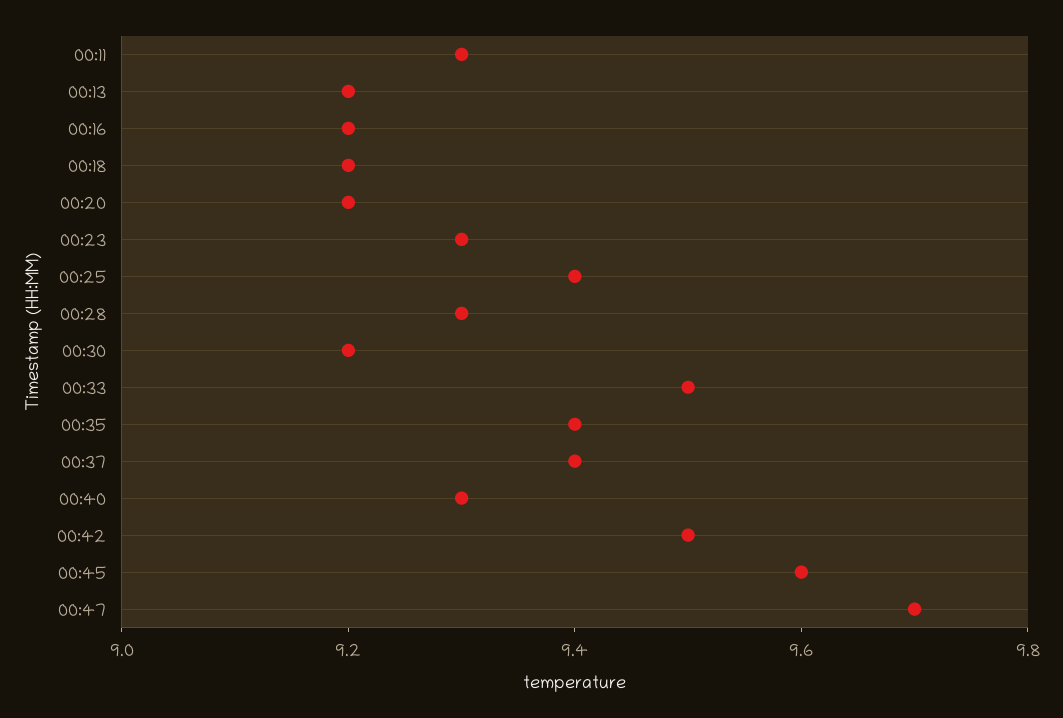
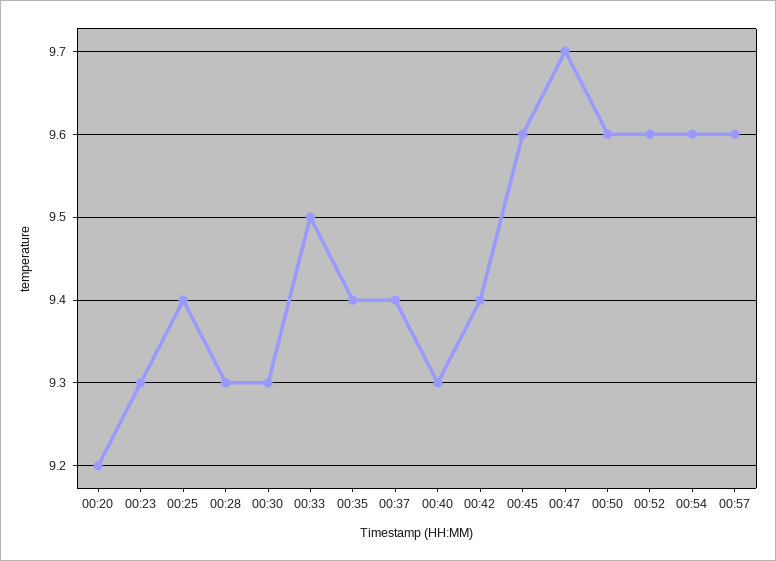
00:11: 9.3 -> none
00:13: 9.2 -> none
00:16: 9.2 -> none
00:18: 9.2 -> none
00:30: 9.2 -> 9.3
00:42: 9.5 -> 9.4
00:50: none -> 9.6
00:52: none -> 9.6
00:54: none -> 9.6
00:57: none -> 9.6

